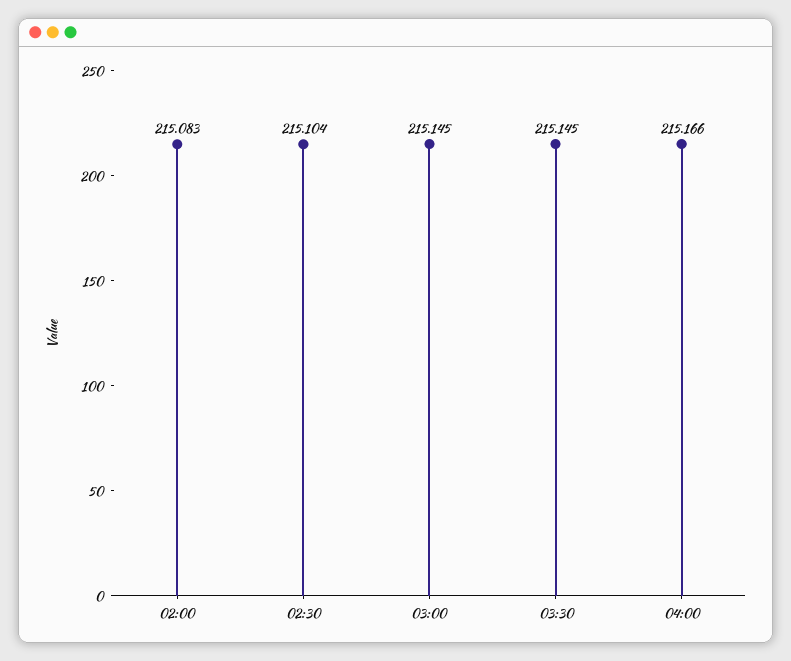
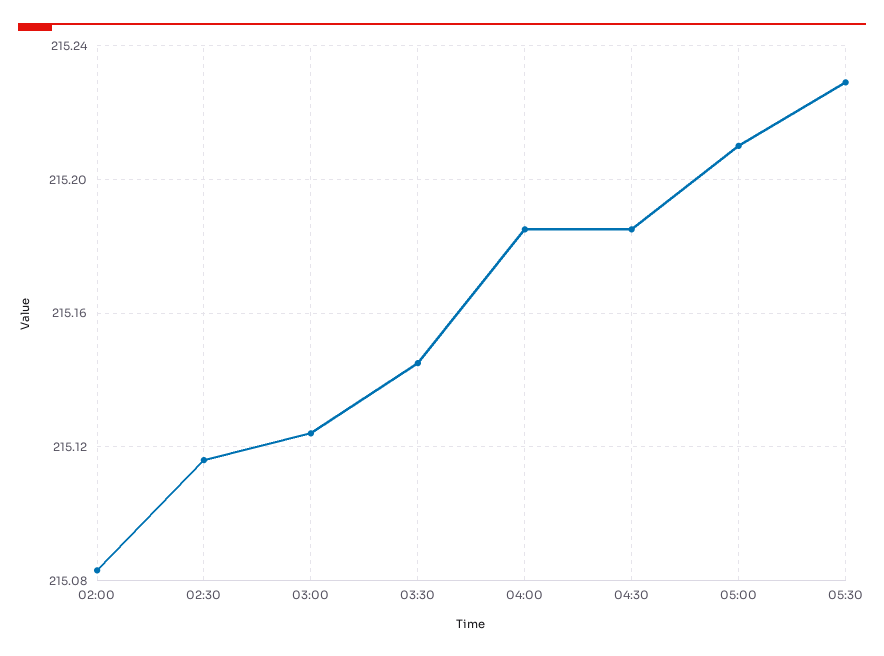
02:30: 215.104 -> 215.115
03:00: 215.145 -> 215.125
04:00: 215.166 -> 215.185
04:30: none -> 215.185
05:00: none -> 215.21
05:30: none -> 215.23

